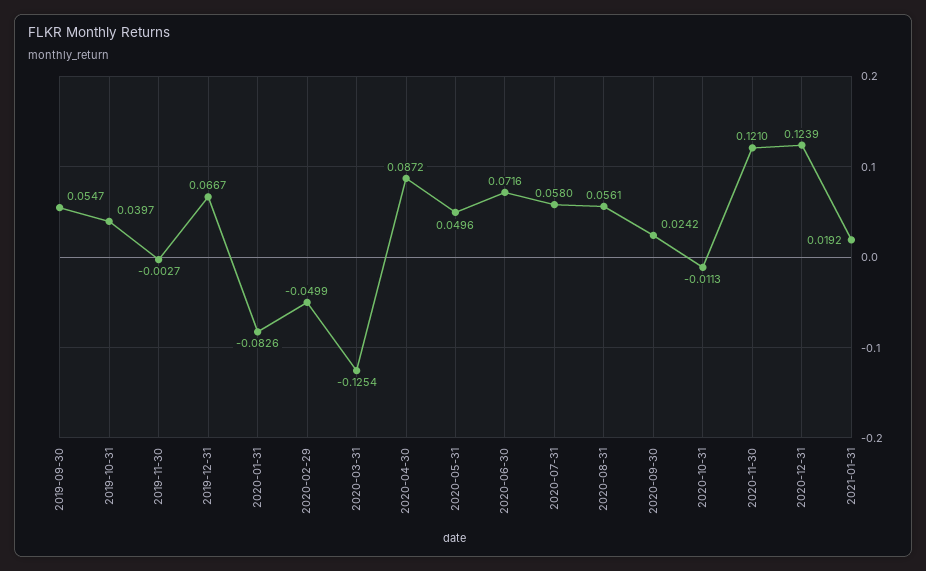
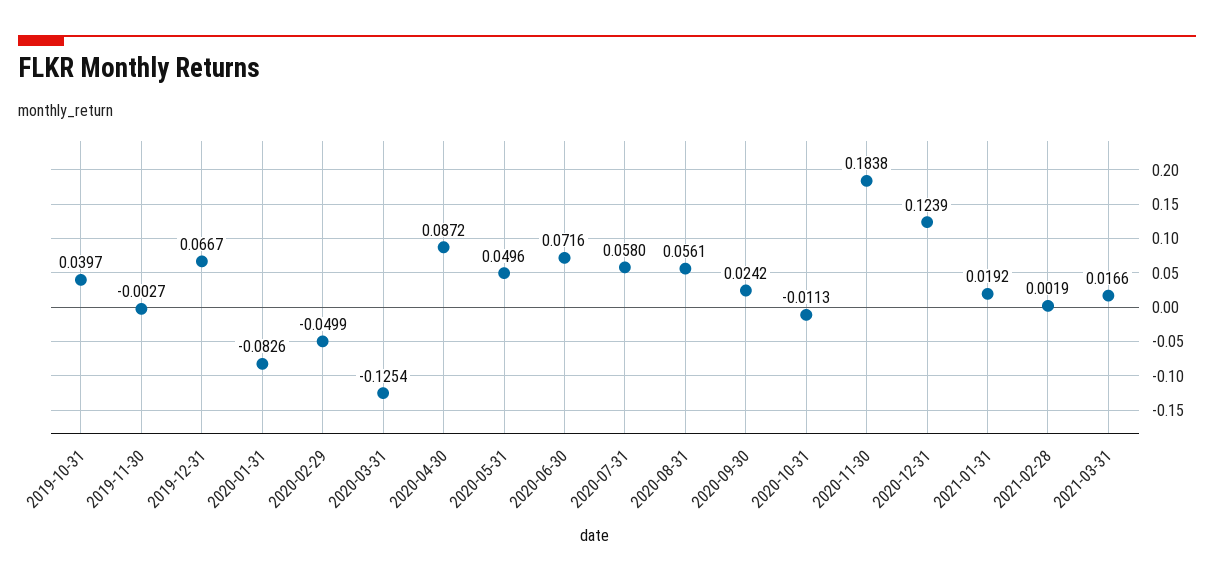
2019-09-30: 0.0547 -> none
2020-11-30: 0.121 -> 0.1838
2021-02-28: none -> 0.0019
2021-03-31: none -> 0.0166

